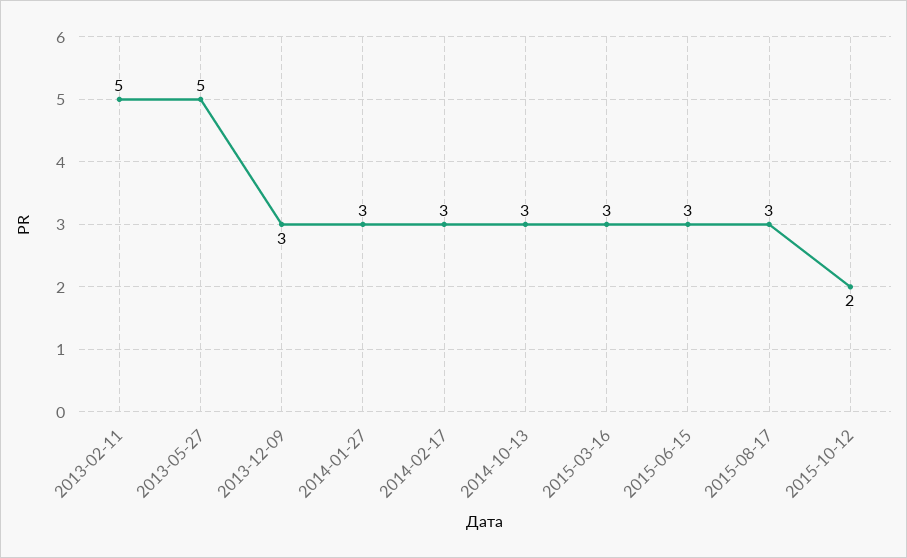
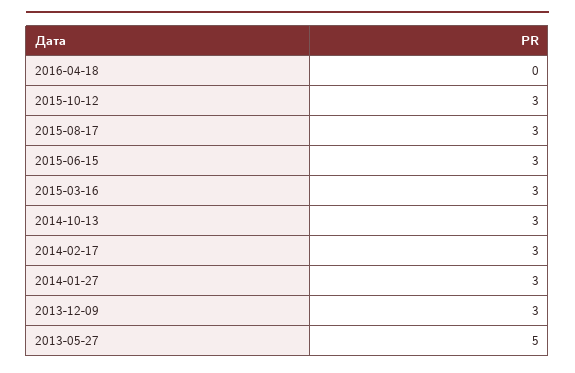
2013-02-11: 5 -> none
2015-10-12: 2 -> 3
2016-04-18: none -> 0

